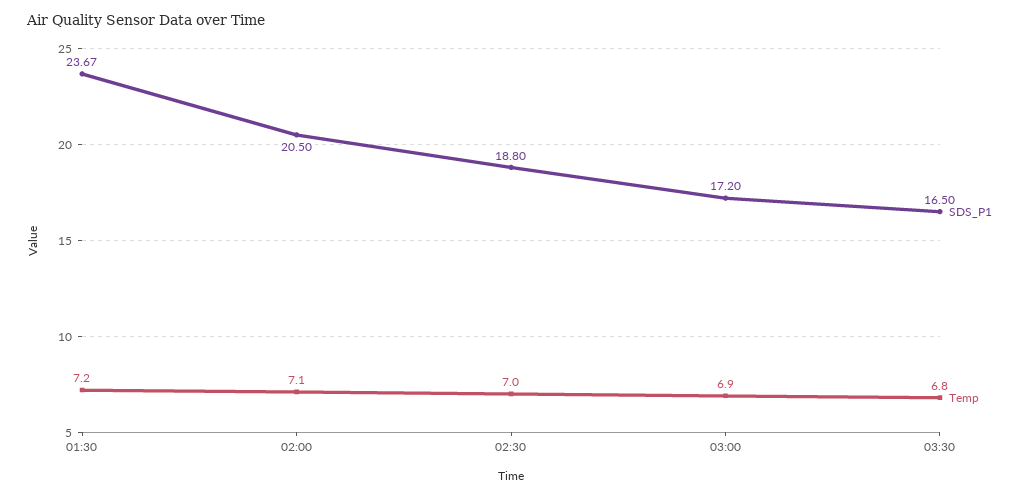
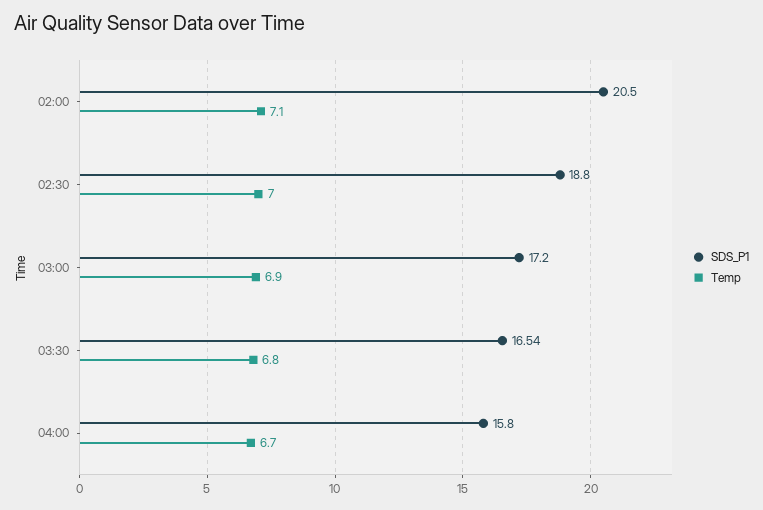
SDS_P1, 01:30: 23.67 -> none
Temp, 01:30: 7.2 -> none
SDS_P1, 03:30: 16.5 -> 16.54
SDS_P1, 04:00: none -> 15.8
Temp, 04:00: none -> 6.7

